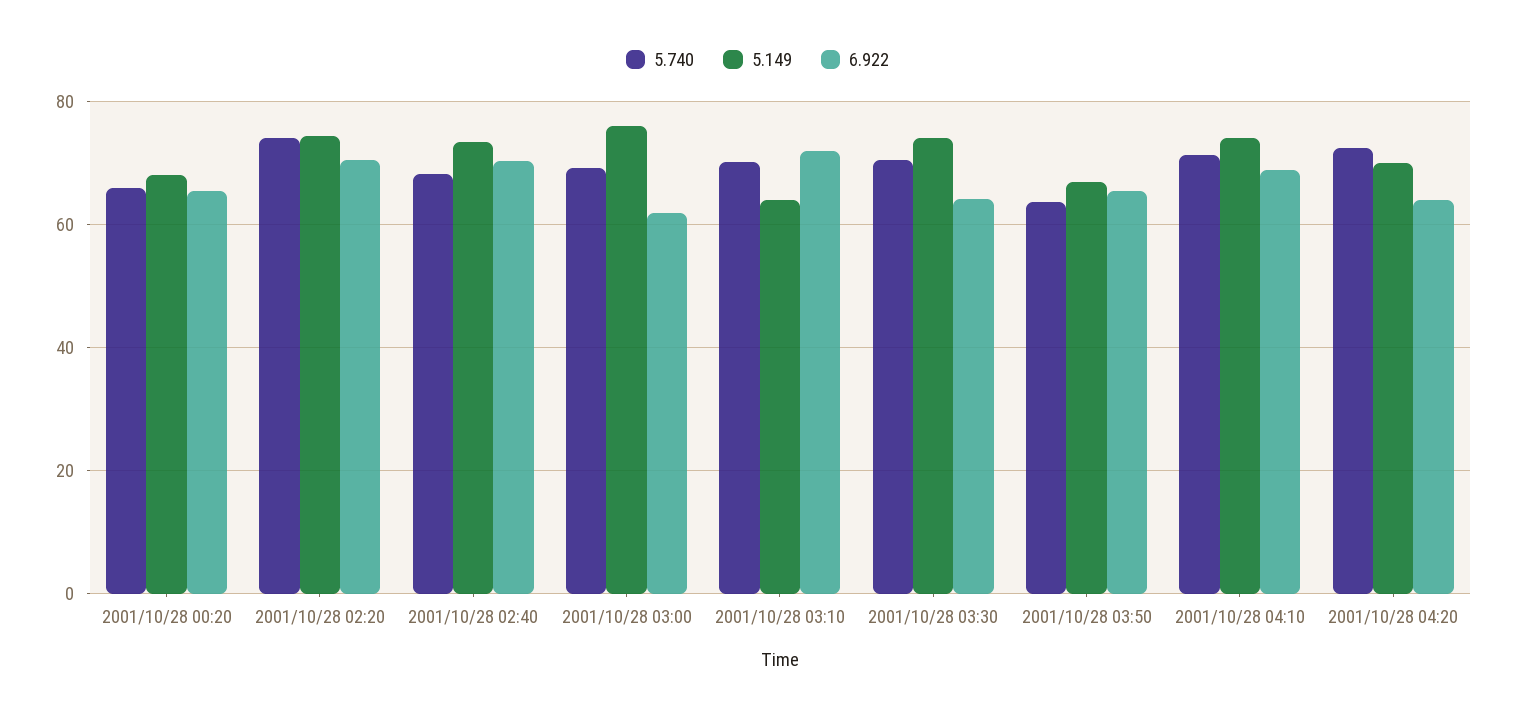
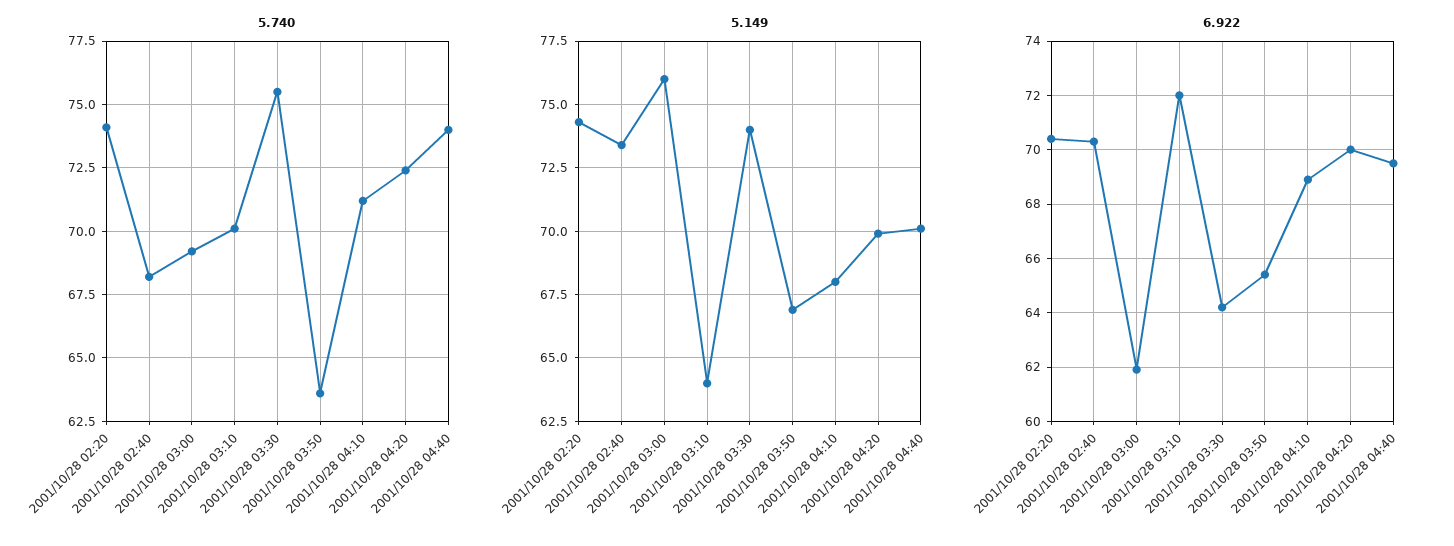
5.740, 2001/10/28 00:20: 66 -> none
5.149, 2001/10/28 00:20: 68 -> none
6.922, 2001/10/28 00:20: 66 -> none
5.740, 2001/10/28 03:30: 70 -> 75.5
5.149, 2001/10/28 04:10: 74 -> 68
6.922, 2001/10/28 04:20: 64 -> 70
5.740, 2001/10/28 04:40: none -> 74
5.149, 2001/10/28 04:40: none -> 70
6.922, 2001/10/28 04:40: none -> 69.5

